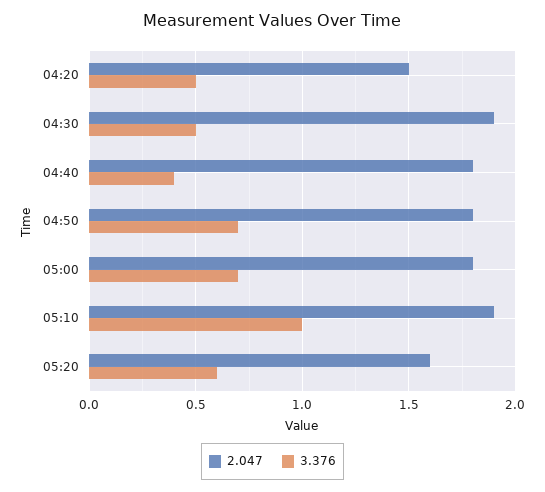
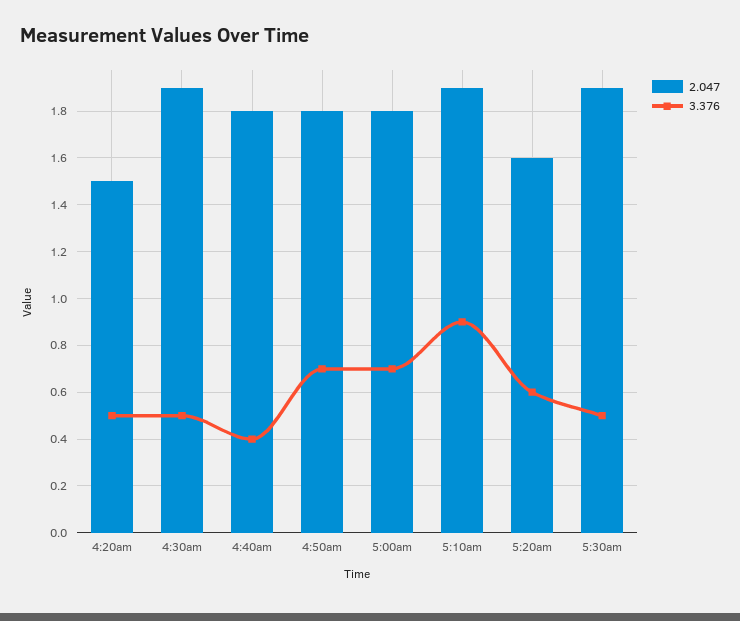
3.376, 05:10: 1 -> 0.9
2.047, 5:30am: none -> 1.9
3.376, 5:30am: none -> 0.5

